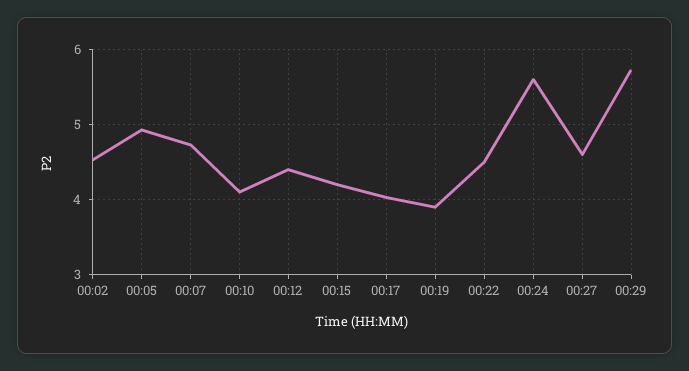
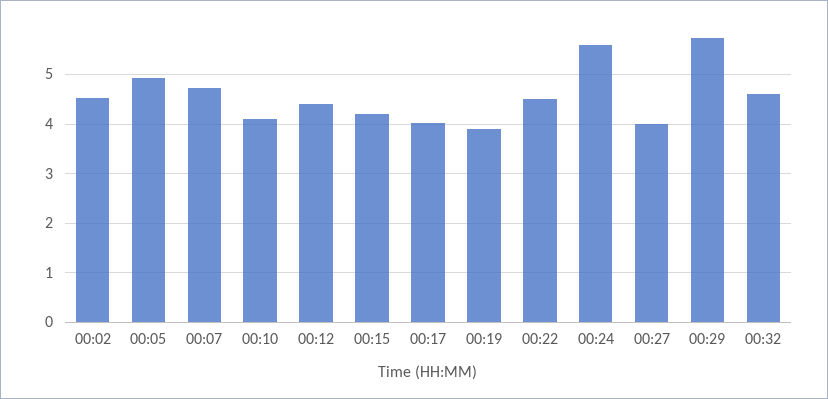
00:27: 4.6 -> 4
00:32: none -> 4.6

